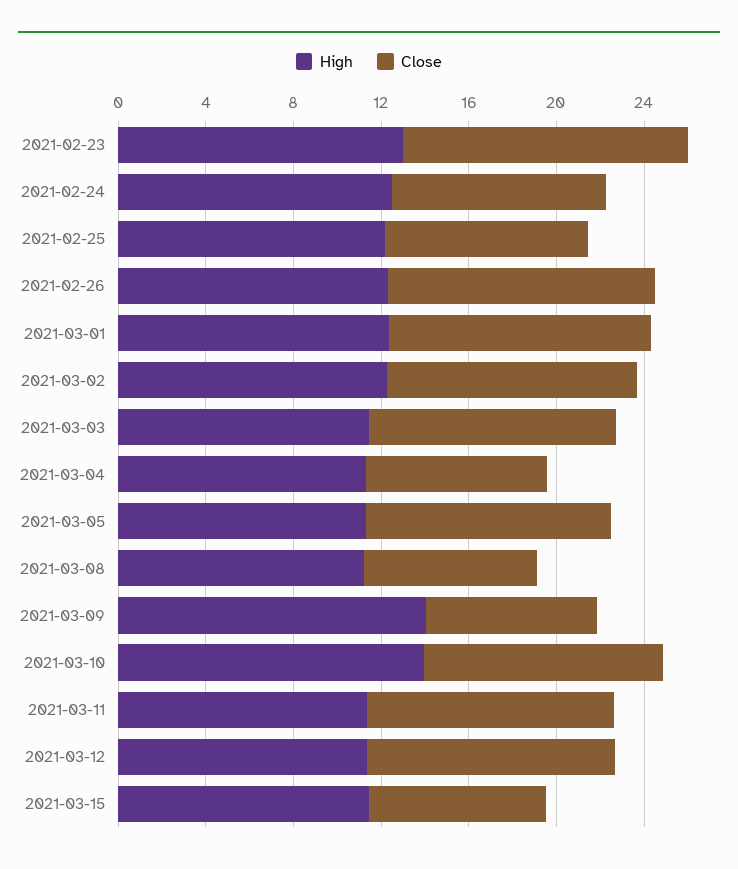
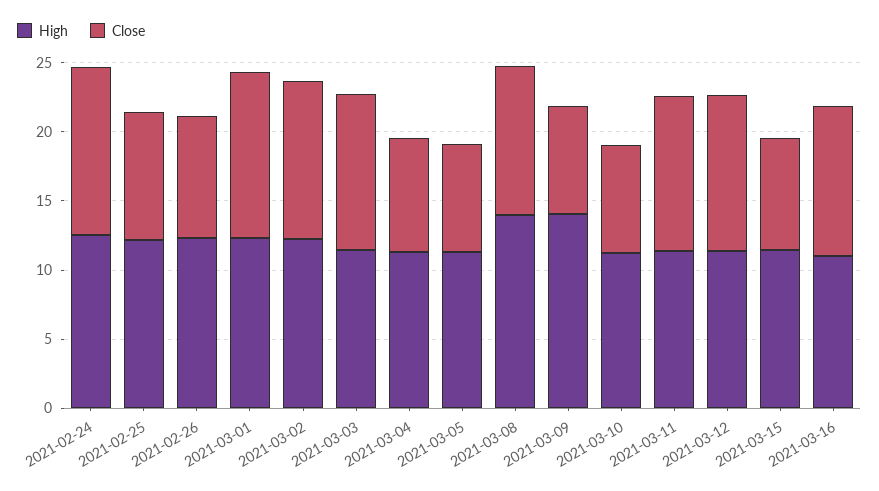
High, 2021-02-23: 13 -> none
Close, 2021-02-23: 13 -> none
Close, 2021-02-24: 10 -> 12
Close, 2021-02-26: 12 -> 9
Close, 2021-03-05: 11 -> 8
High, 2021-03-08: 11 -> 14
Close, 2021-03-08: 8 -> 11
High, 2021-03-10: 14 -> 11
Close, 2021-03-10: 11 -> 8
High, 2021-03-16: none -> 11
Close, 2021-03-16: none -> 11

